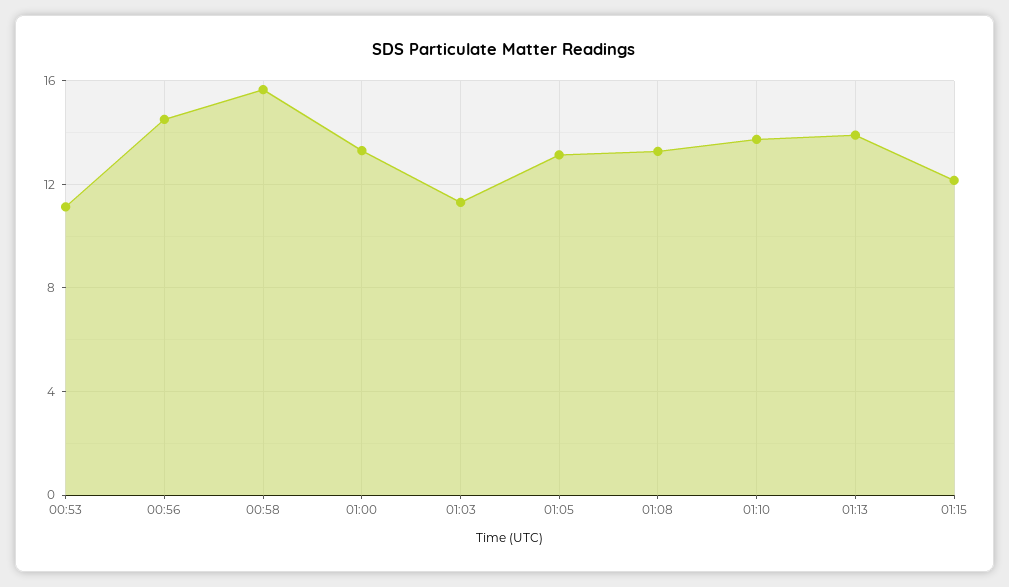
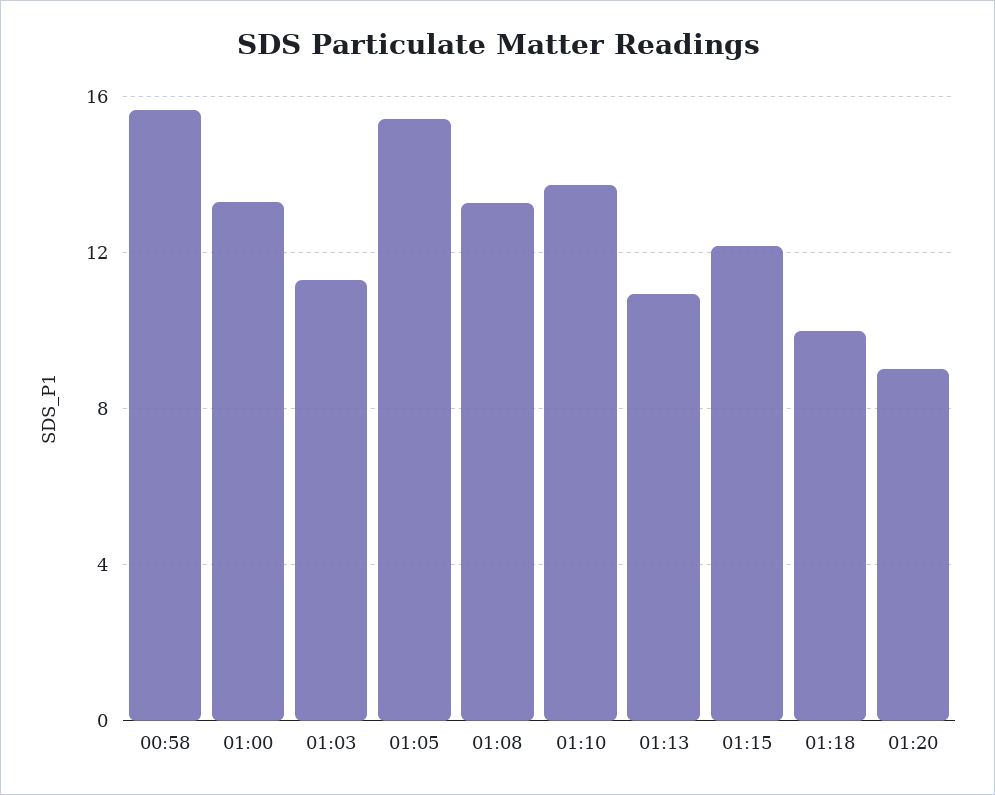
00:53: 11 -> none
00:56: 14.5 -> none
01:05: 13 -> 15.5
01:13: 14 -> 11
01:18: none -> 10
01:20: none -> 9

